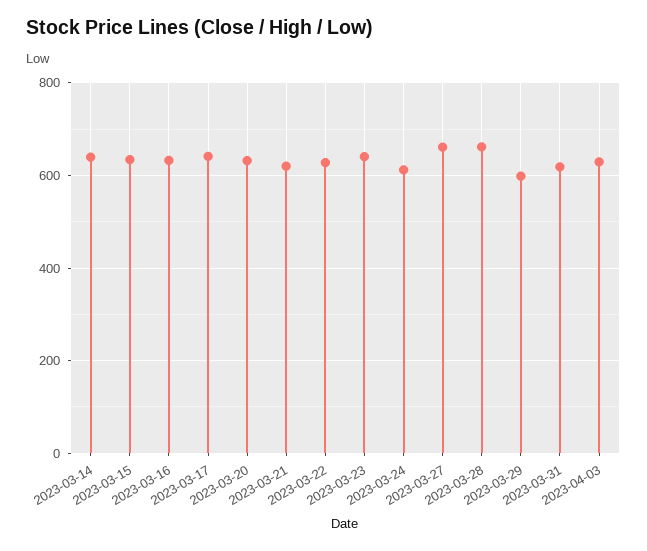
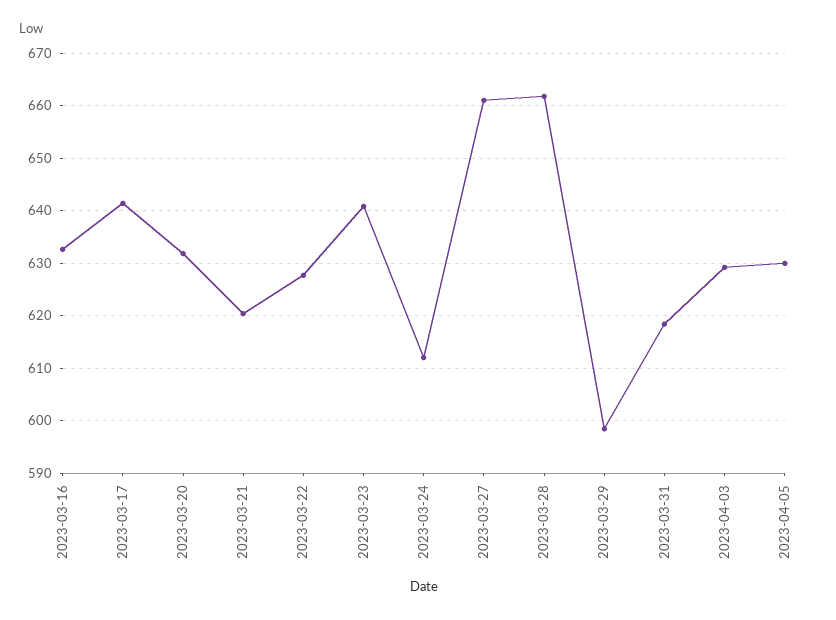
2023-03-14: 640 -> none
2023-03-15: 640 -> none
2023-04-05: none -> 630

